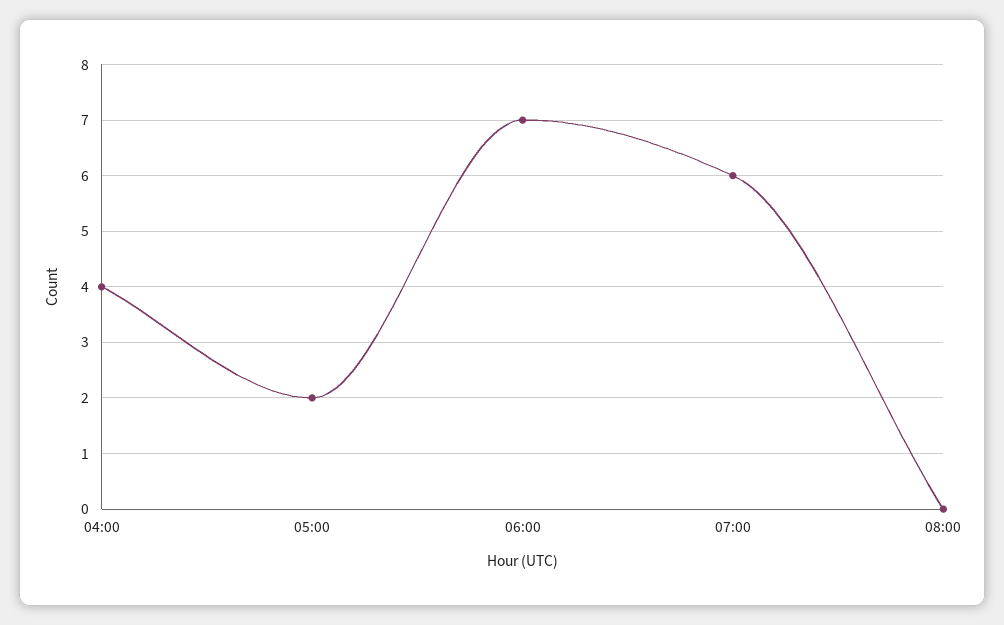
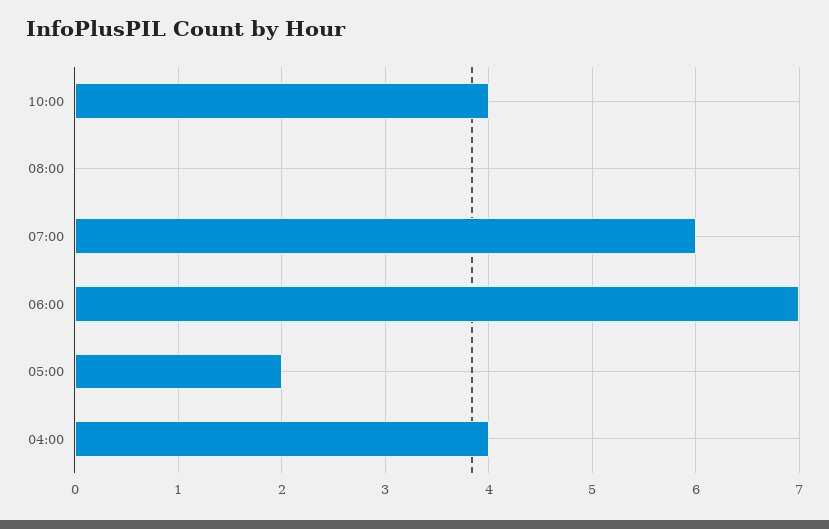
10:00: none -> 4

